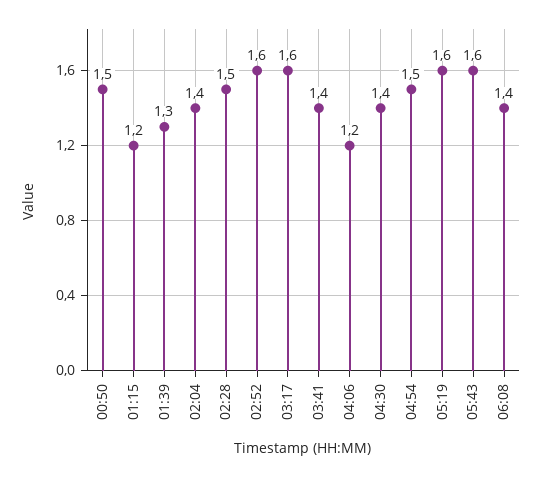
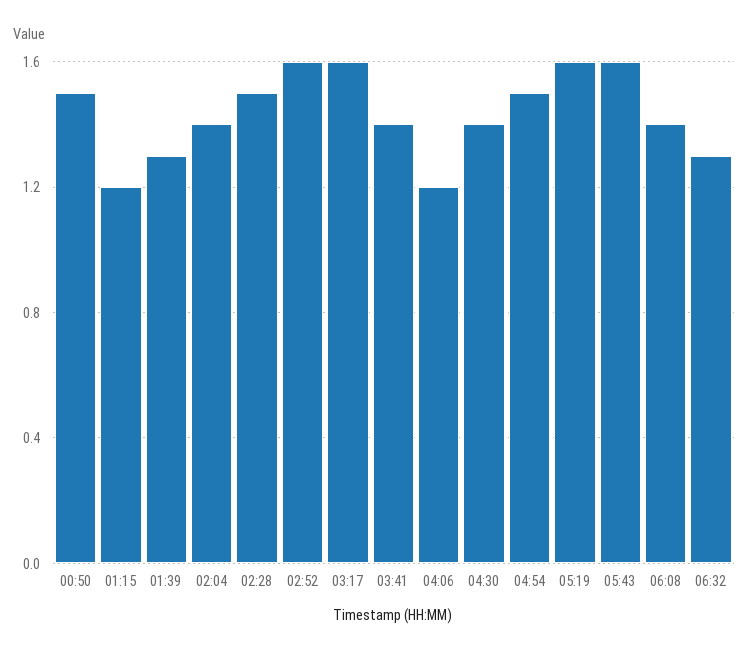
06:32: none -> 1.3

